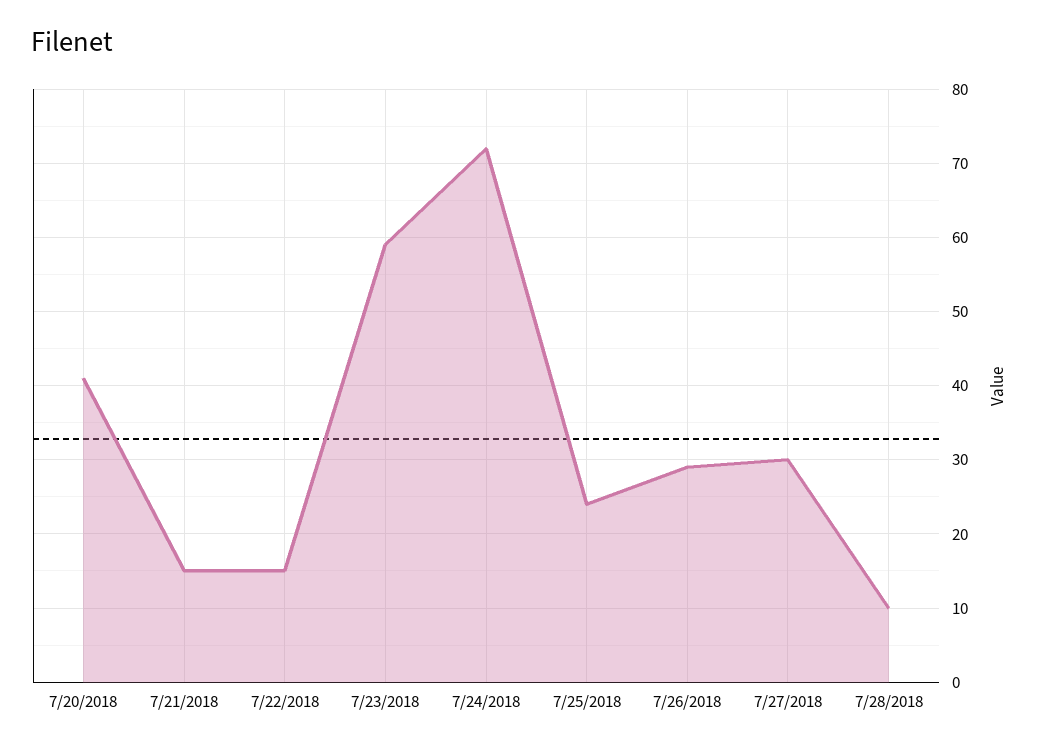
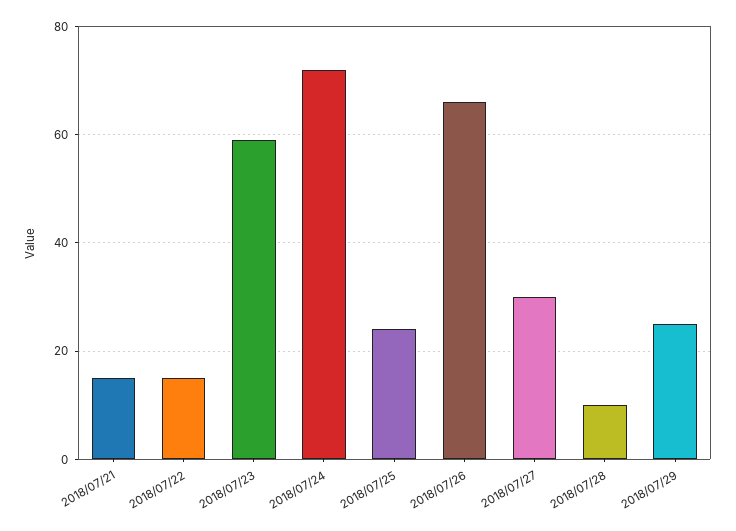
7/20/2018: 41 -> none
7/26/2018: 29 -> 65
2018/07/29: none -> 25

